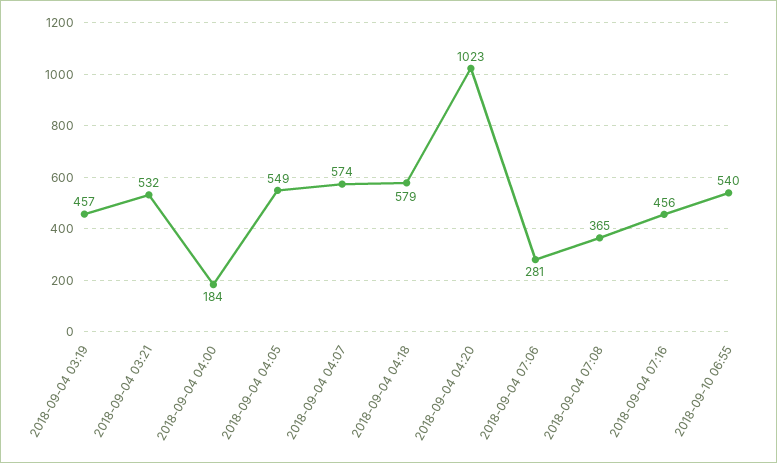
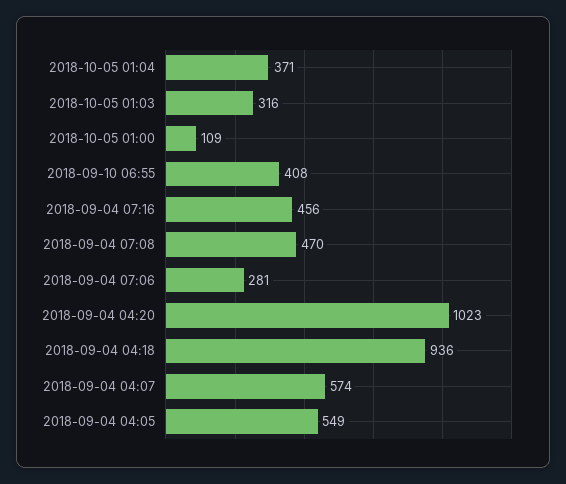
2018-09-04 03:19: 457 -> none
2018-09-04 03:21: 532 -> none
2018-09-04 04:00: 184 -> none
2018-09-04 04:18: 579 -> 936
2018-09-04 07:08: 365 -> 470
2018-09-10 06:55: 540 -> 408
2018-10-05 01:04: none -> 371
2018-10-05 01:03: none -> 316
2018-10-05 01:00: none -> 109

